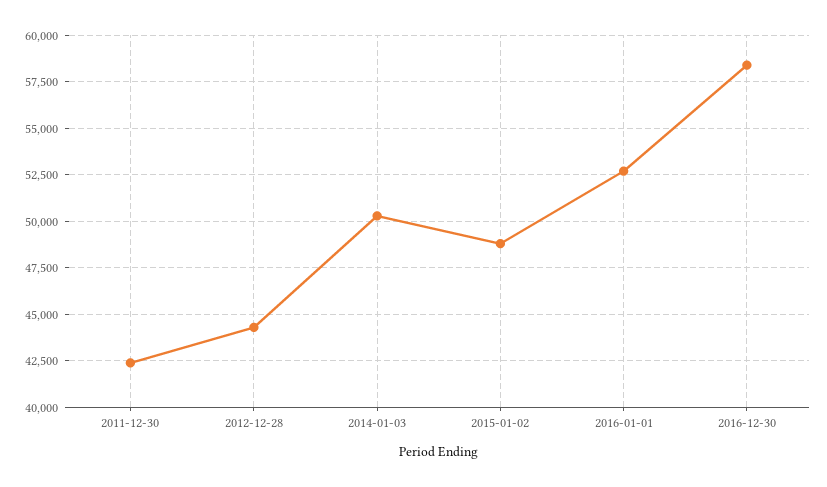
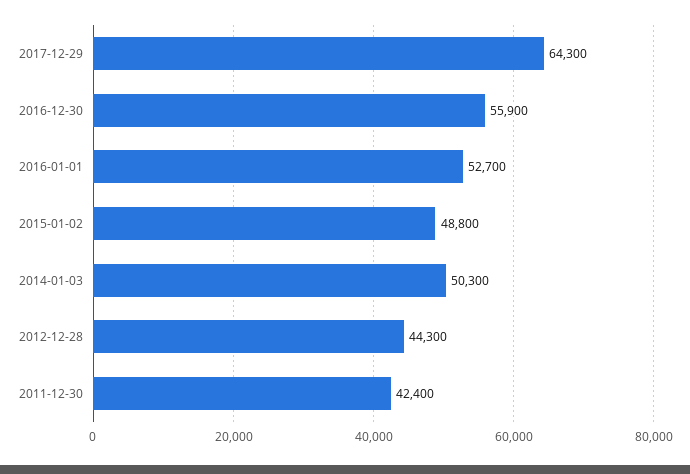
2016-12-30: 58500 -> 55900
2017-12-29: none -> 64300

